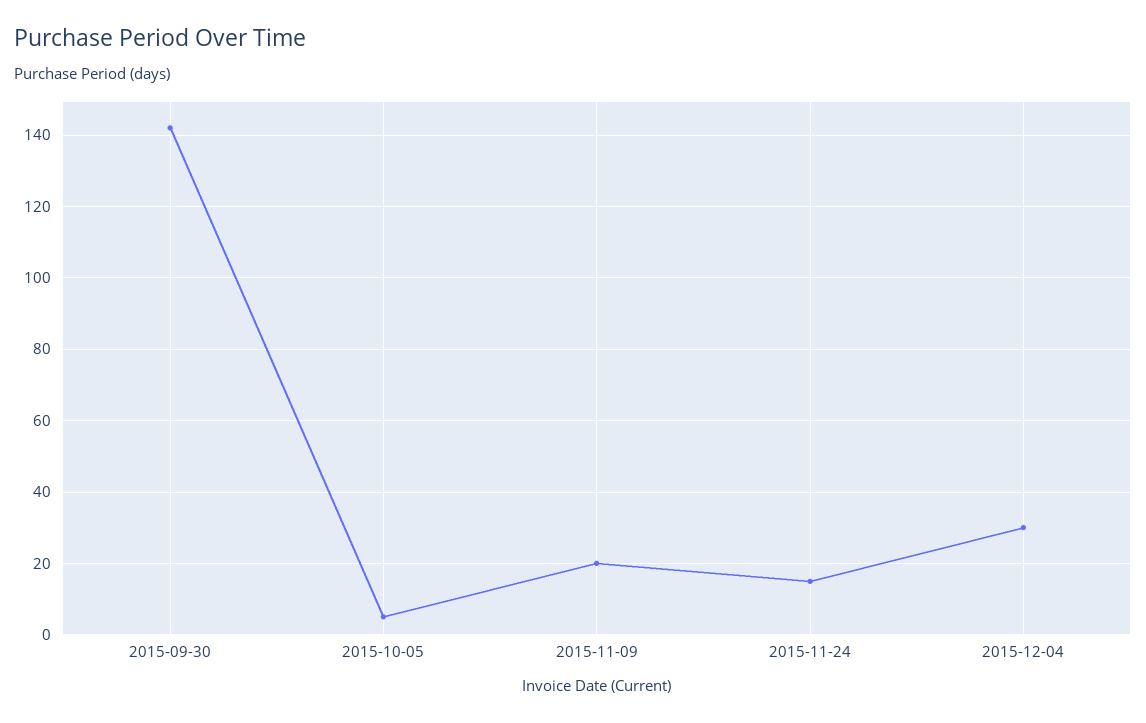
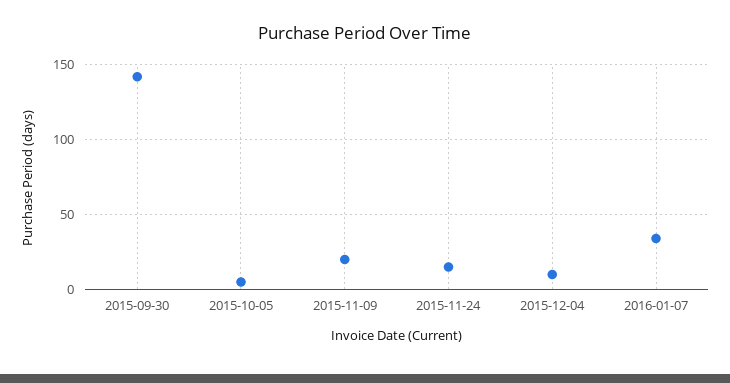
2015-12-04: 30 -> 10
2016-01-07: none -> 35

